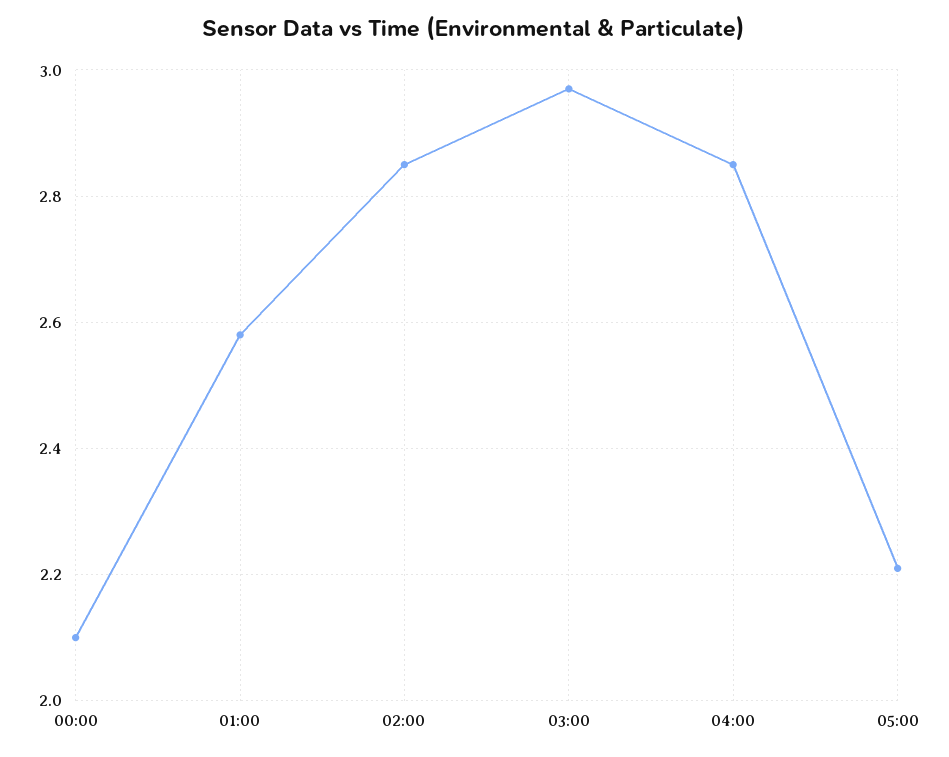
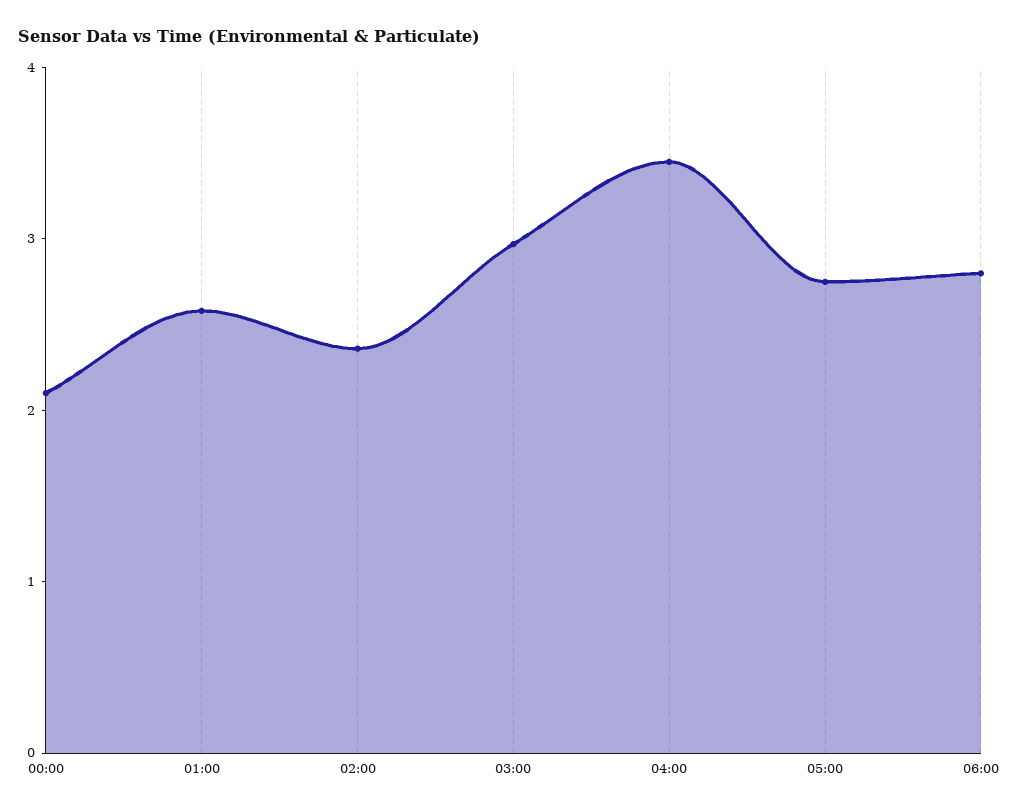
02:00: 2.85 -> 2.4
04:00: 2.85 -> 3.4
05:00: 2.2 -> 2.8
06:00: none -> 2.8

